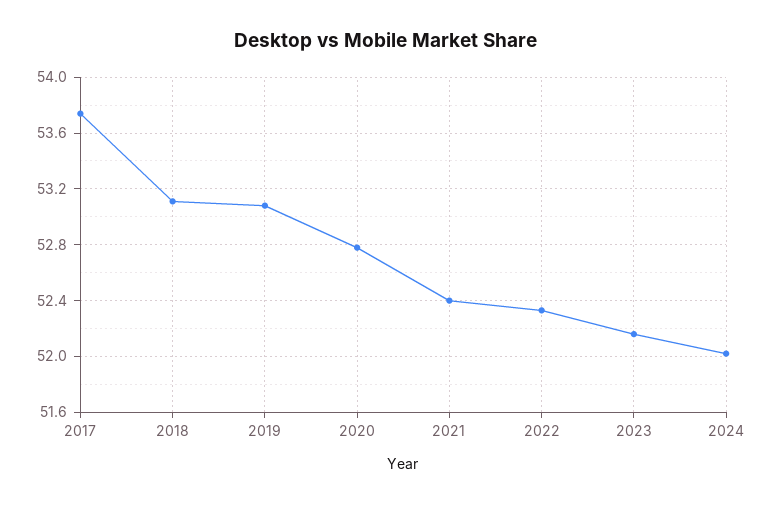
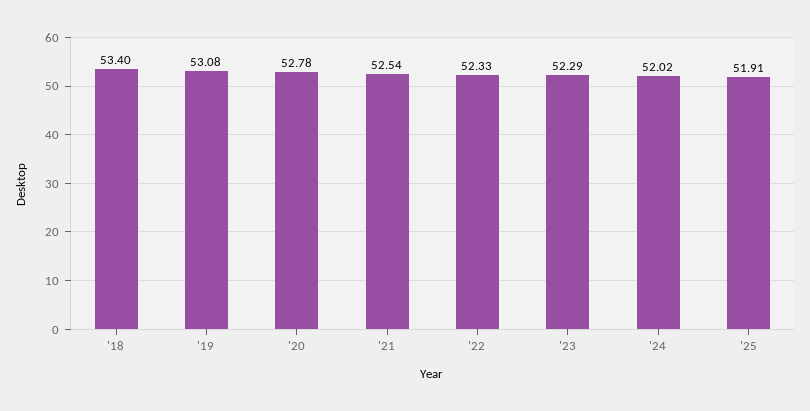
2017: 53.75 -> none
2018: 53.1 -> 53.4
2021: 52.4 -> 52.54
2023: 52.15 -> 52.29
'25: none -> 51.91

